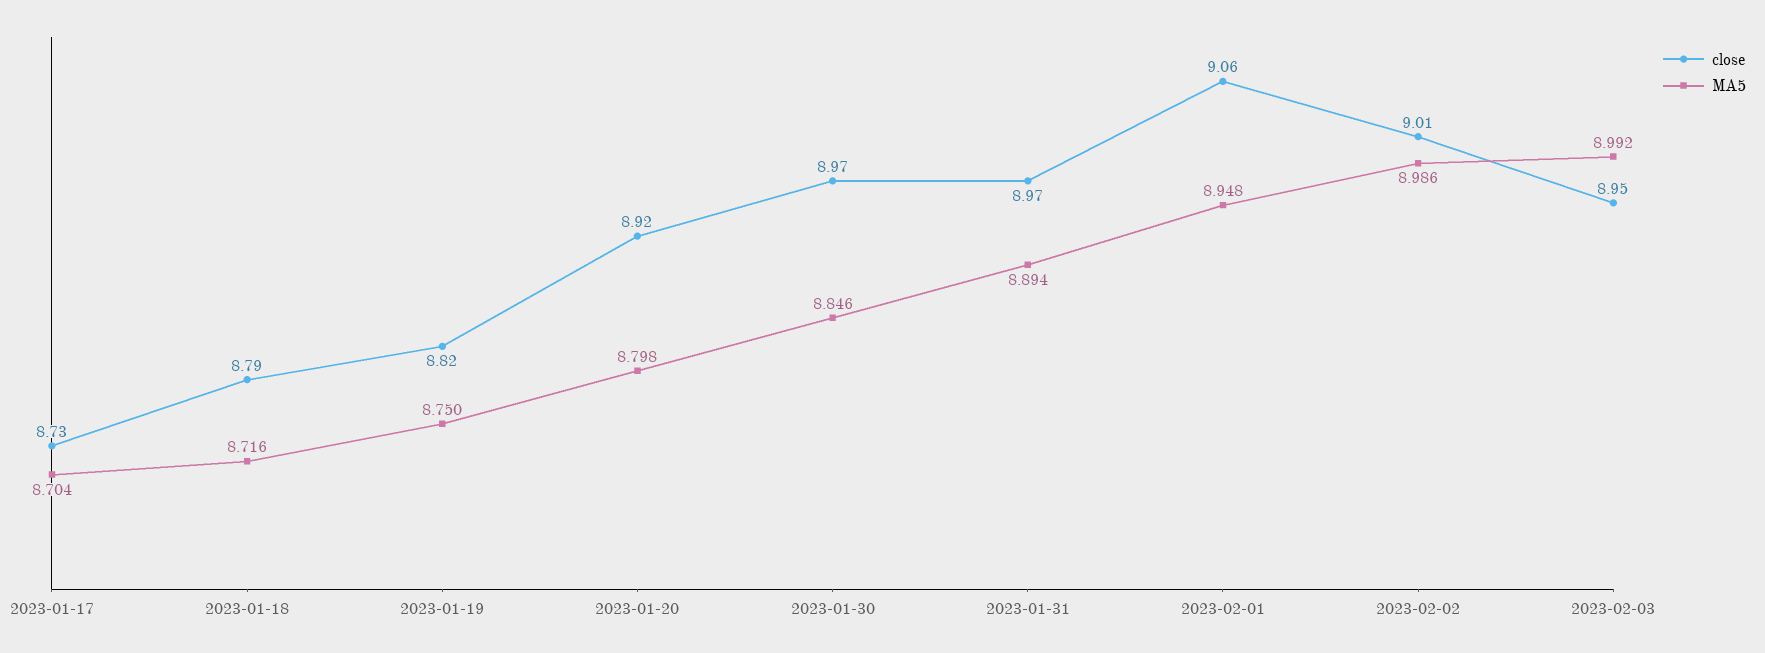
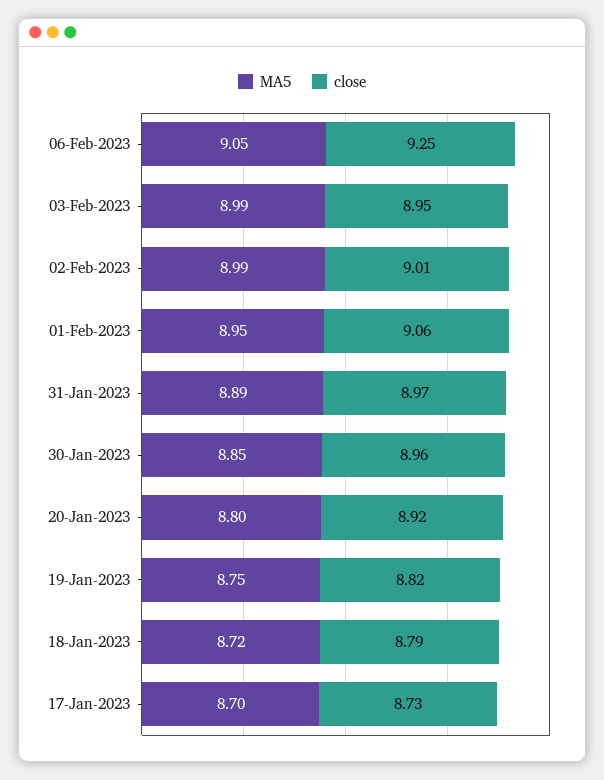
close, 2023-01-30: 8.97 -> 8.96
MA5, 06-Feb-2023: none -> 9.05
close, 06-Feb-2023: none -> 9.25

